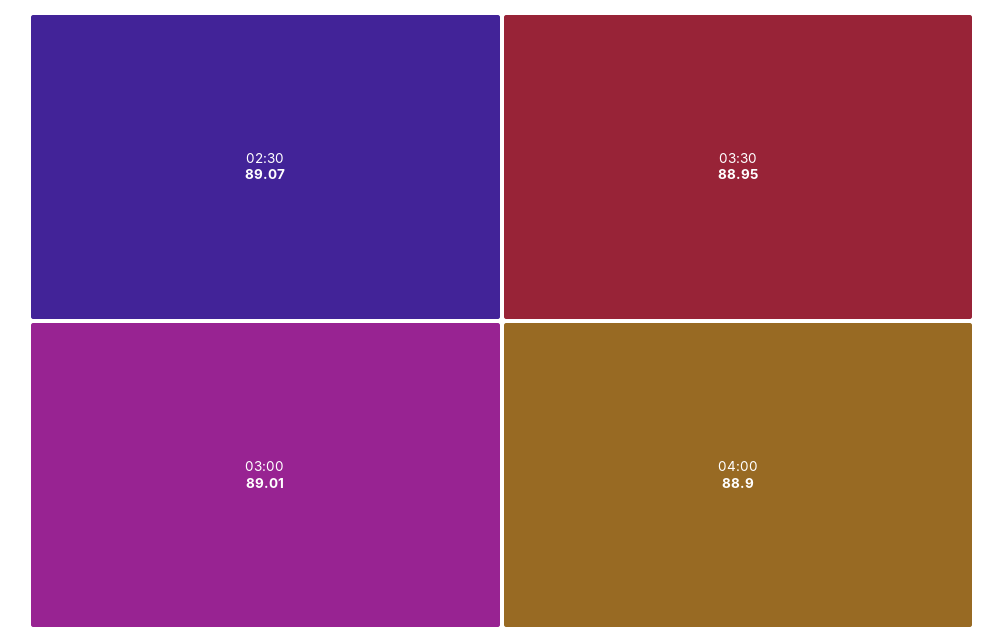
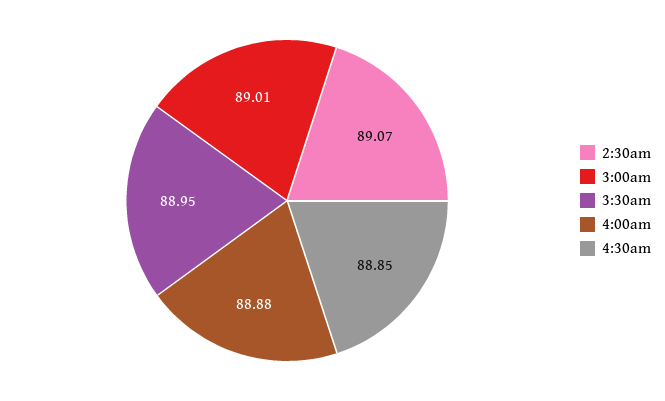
04:00: 88.9 -> 88.88
4:30am: none -> 88.85

